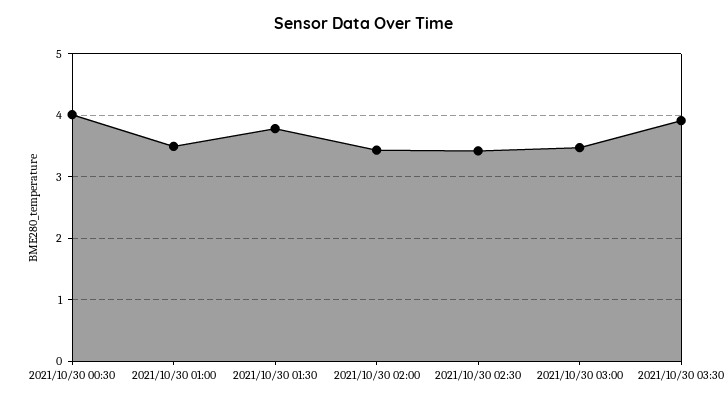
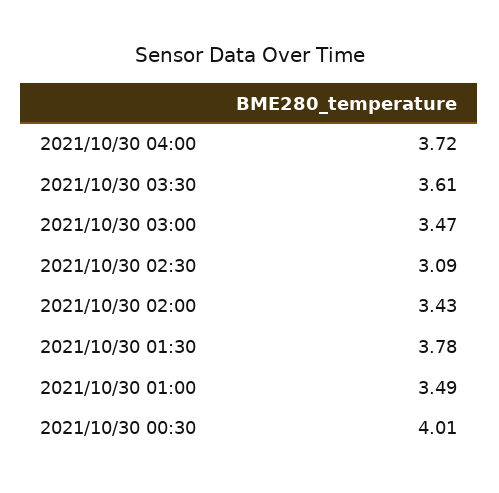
2021/10/30 02:30: 3.4 -> 3.09
2021/10/30 03:30: 3.9 -> 3.61
2021/10/30 04:00: none -> 3.72

